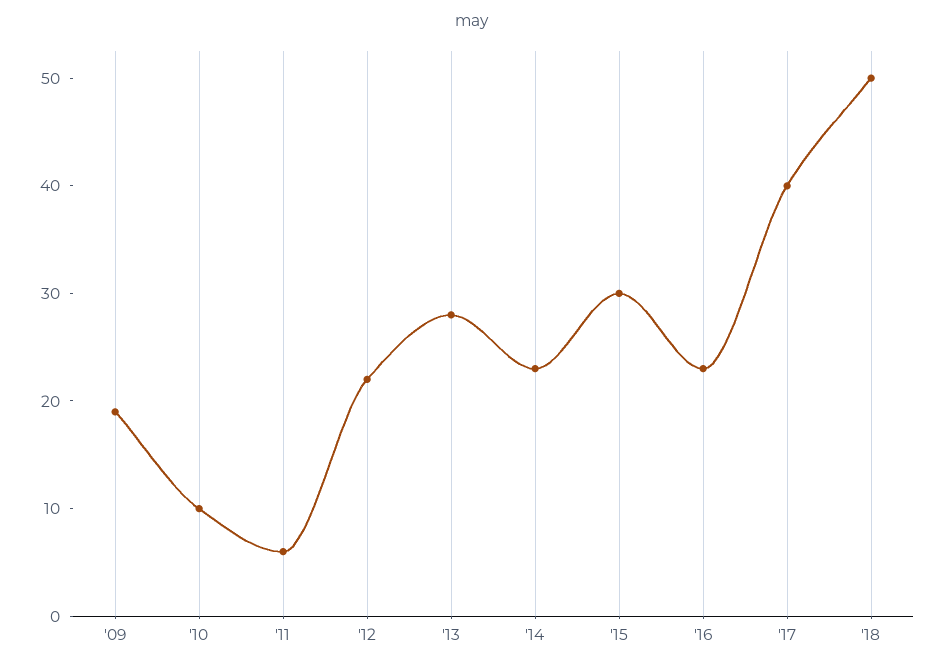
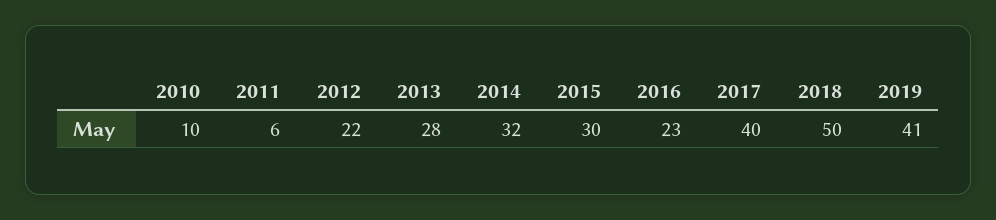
'09: 19 -> none
'14: 23 -> 32
2019: none -> 41

